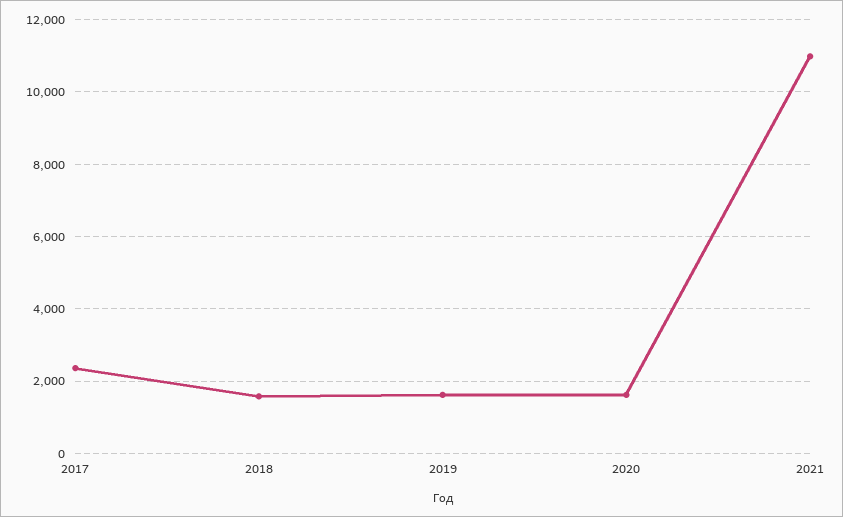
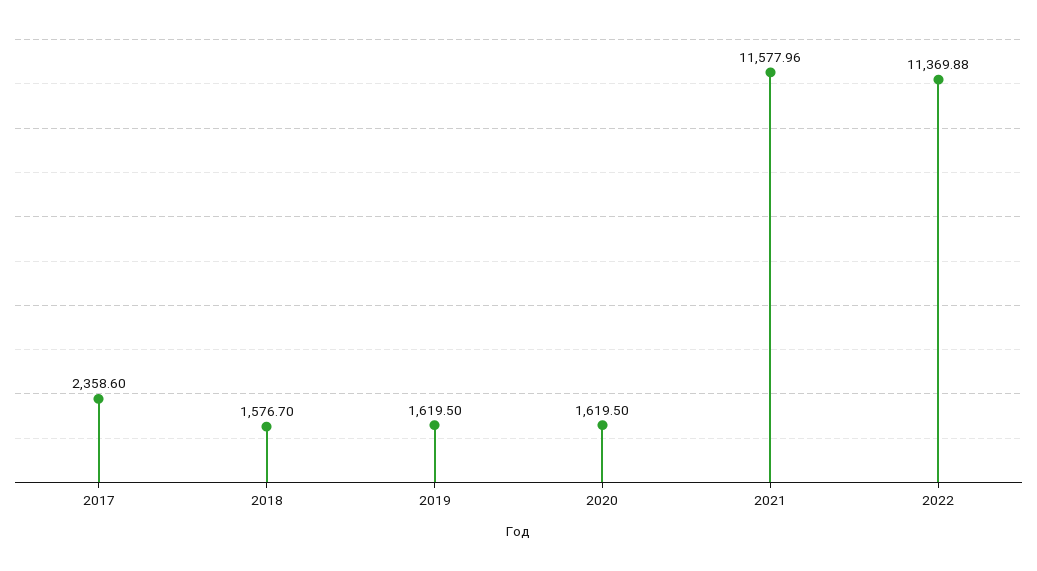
2021: 11000 -> 11577.96
2022: none -> 11369.88

